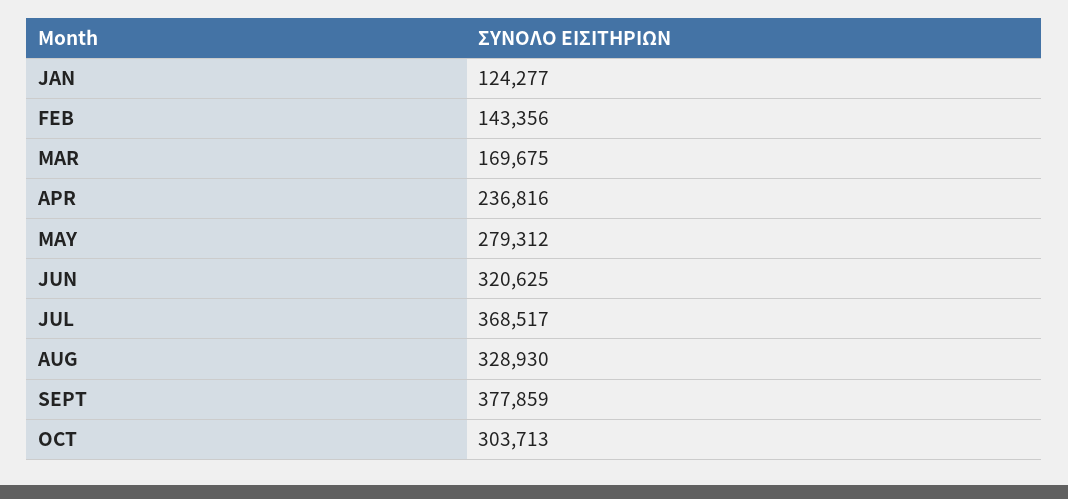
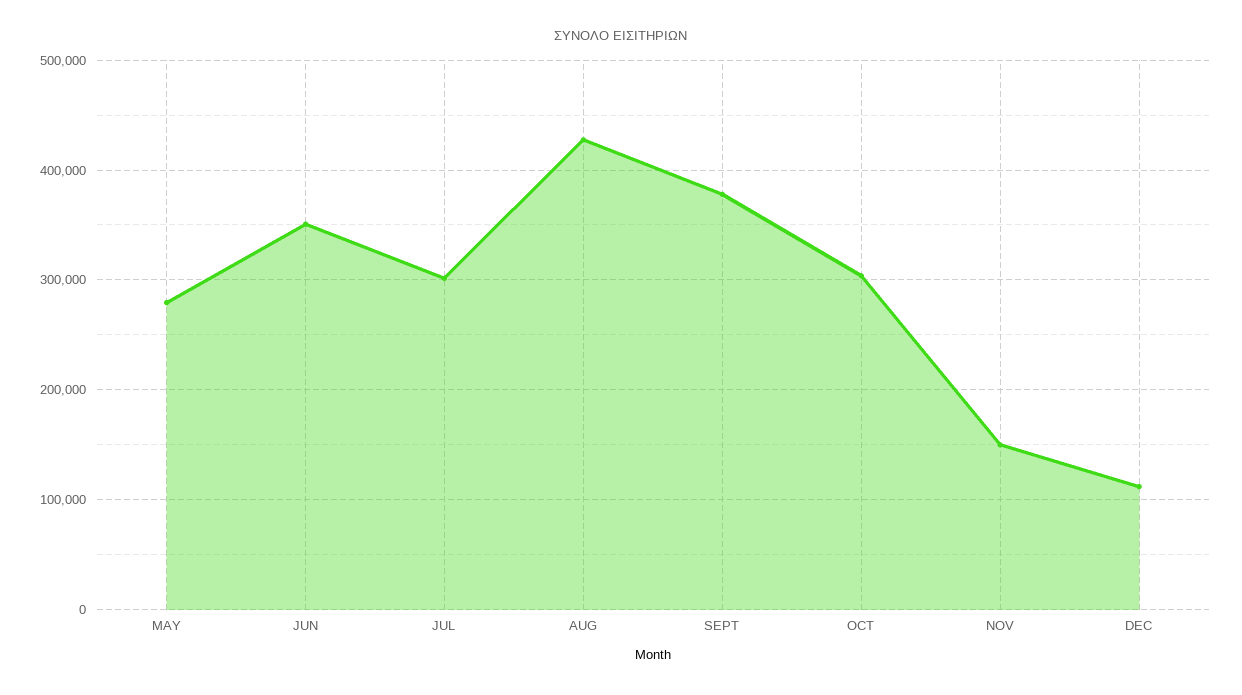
JAN: 124277 -> none
FEB: 143356 -> none
MAR: 169675 -> none
APR: 236816 -> none
JUN: 320625 -> 350000
JUL: 368517 -> 300000
AUG: 328930 -> 430000
NOV: none -> 150000
DEC: none -> 110000

